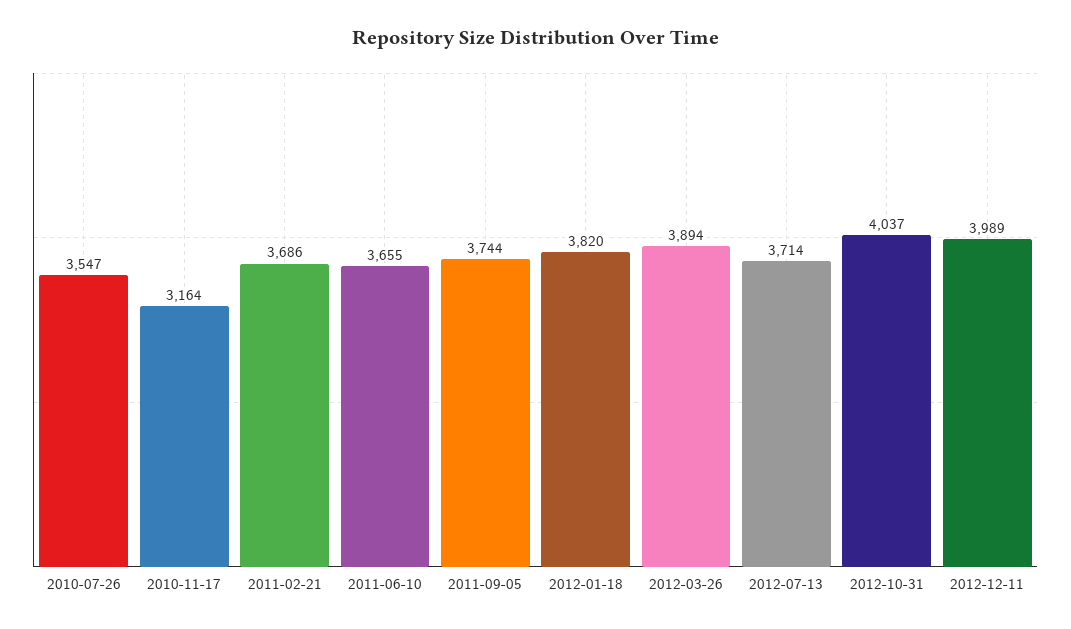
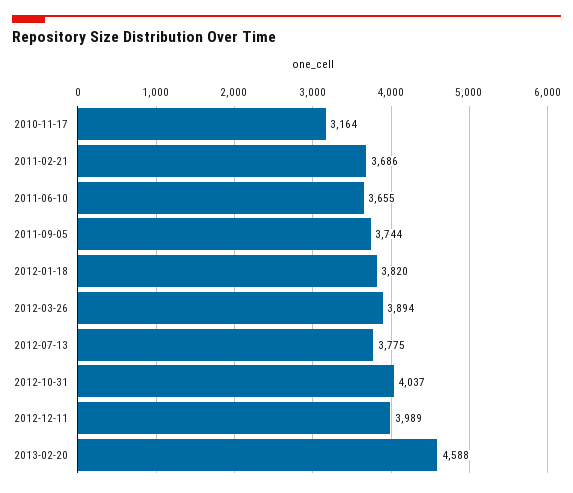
2010-07-26: 3547 -> none
2012-07-13: 3714 -> 3775
2013-02-20: none -> 4588

